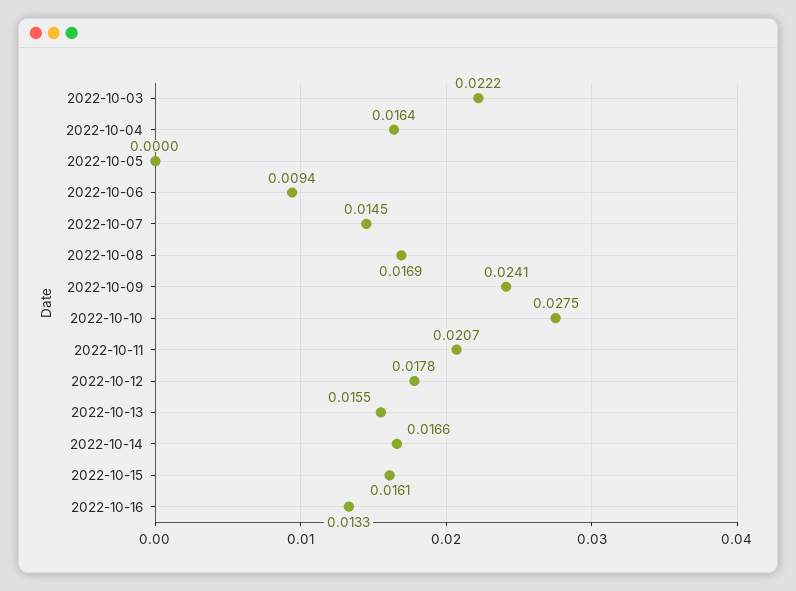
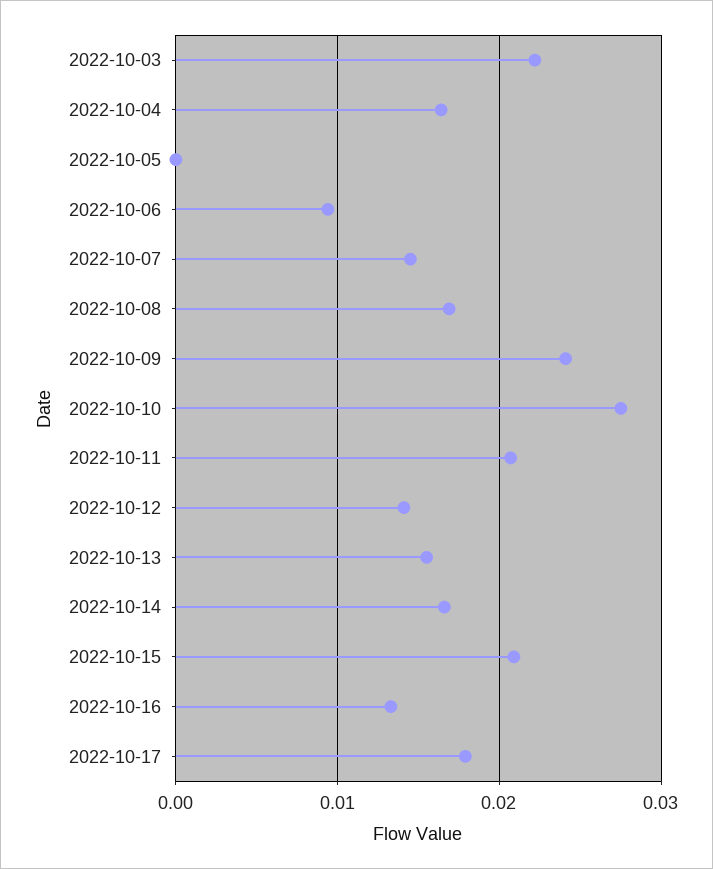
2022-10-12: 0.0178 -> 0.014
2022-10-15: 0.0161 -> 0.021
2022-10-17: none -> 0.018

